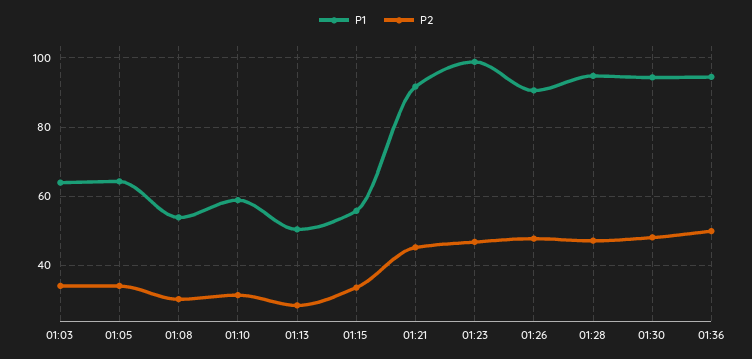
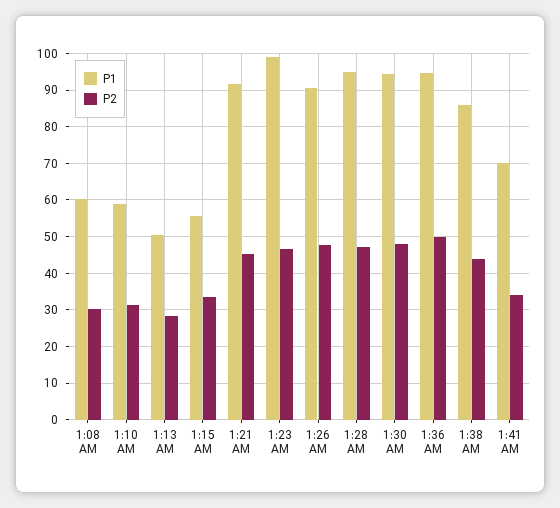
P1, 01:03: 64 -> none
P2, 01:03: 34 -> none
P1, 01:05: 64 -> none
P2, 01:05: 34 -> none
P1, 01:08: 54 -> 60
P1, 1:38 AM: none -> 86
P2, 1:38 AM: none -> 44
P1, 1:41 AM: none -> 70
P2, 1:41 AM: none -> 34

